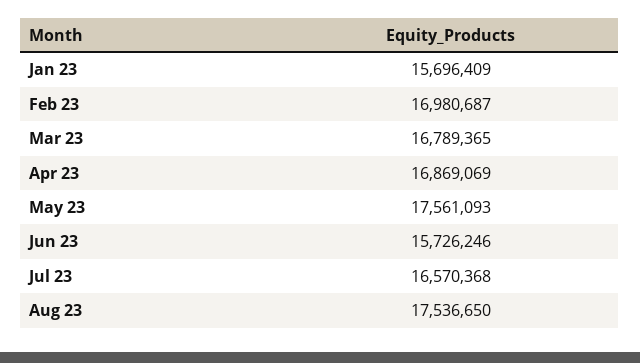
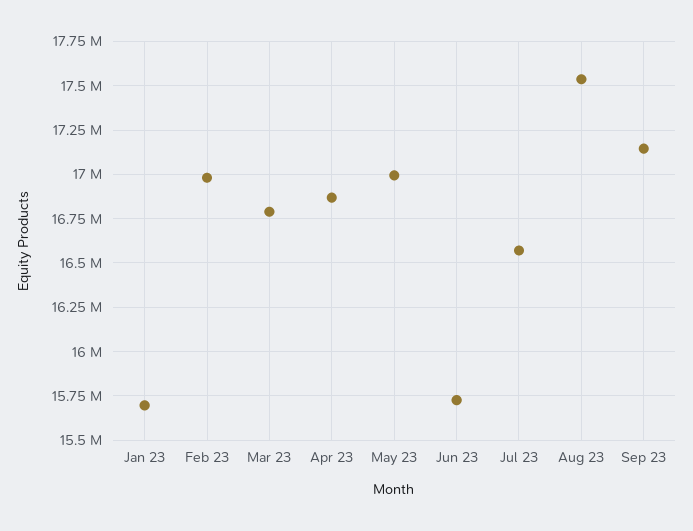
May 23: 17561093 -> 17000000
Sep 23: none -> 17150000

